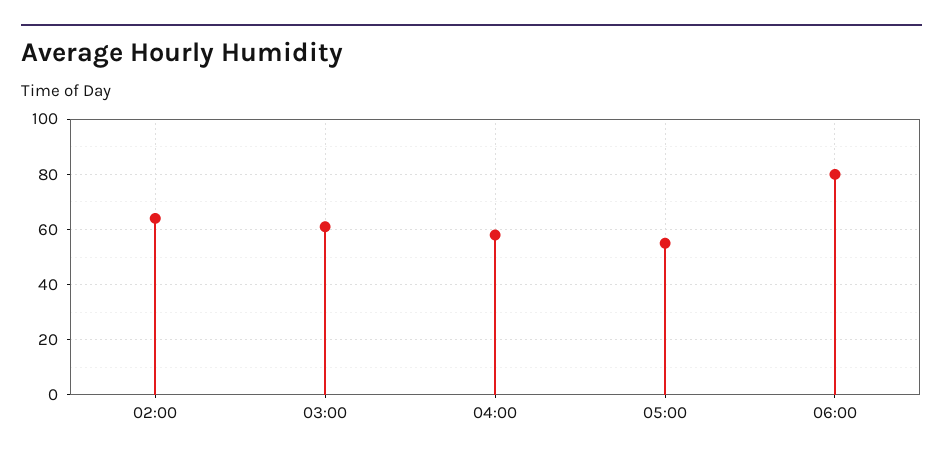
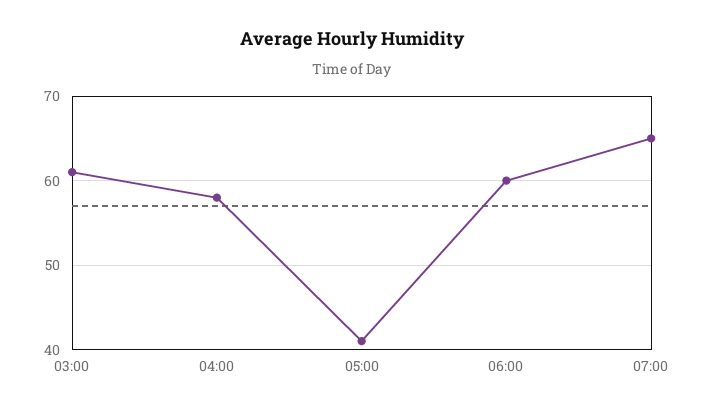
02:00: 65 -> none
05:00: 55 -> 41
06:00: 80 -> 60
07:00: none -> 65

